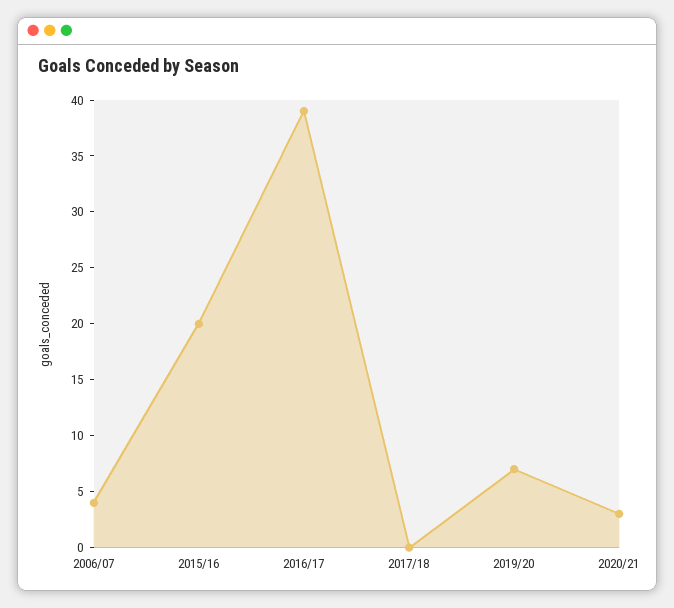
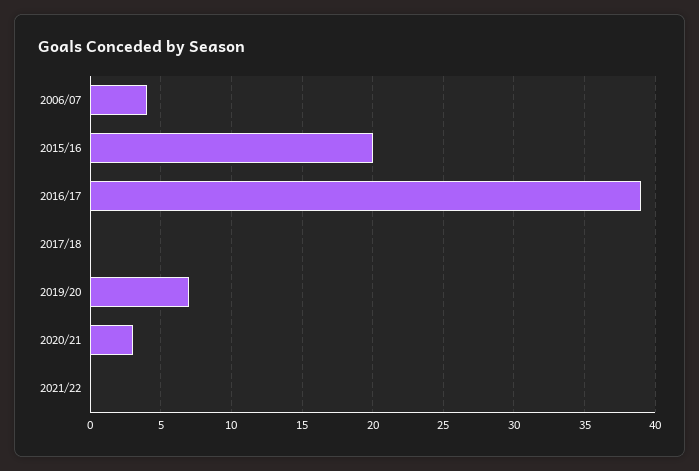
2021/22: none -> 0

